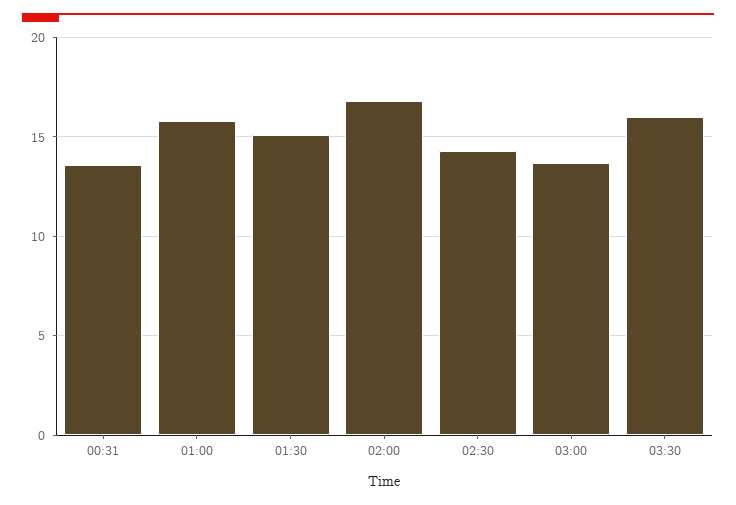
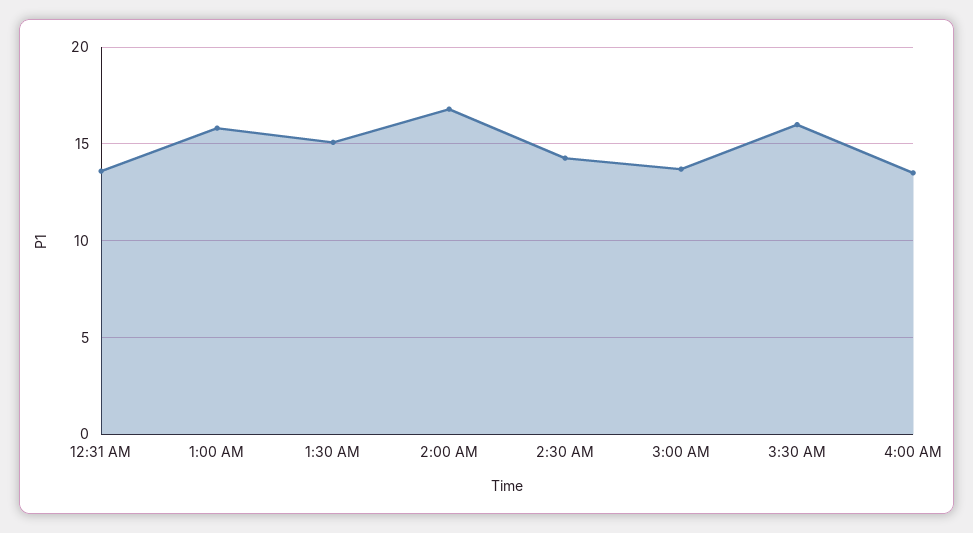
4:00 AM: none -> 13.5

